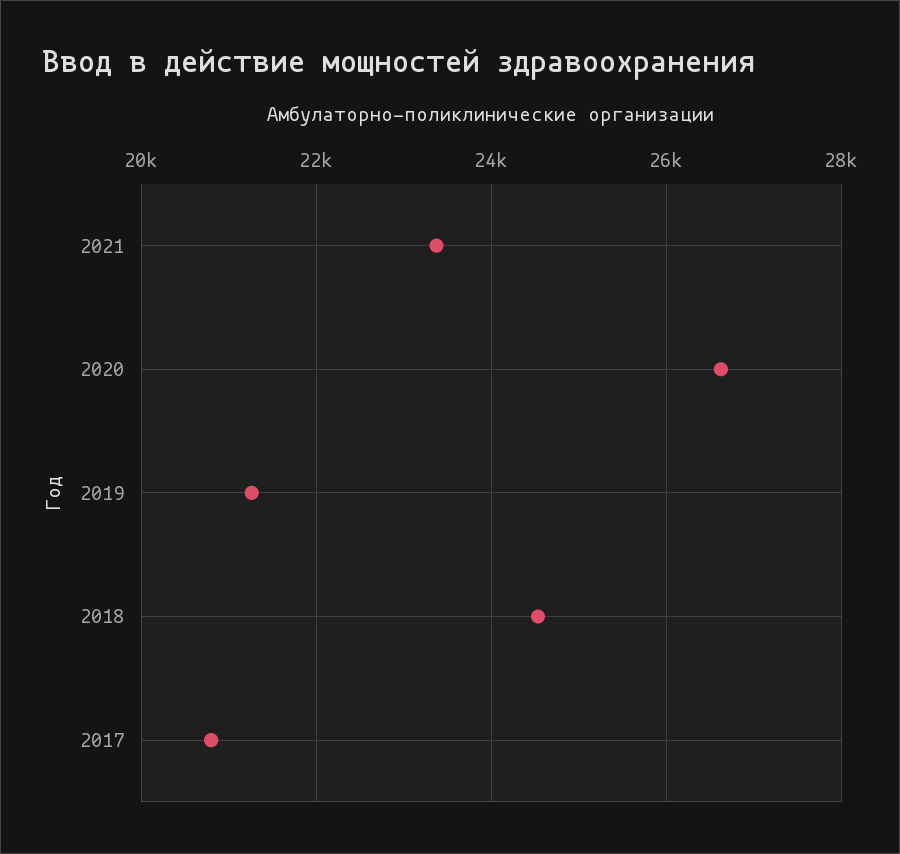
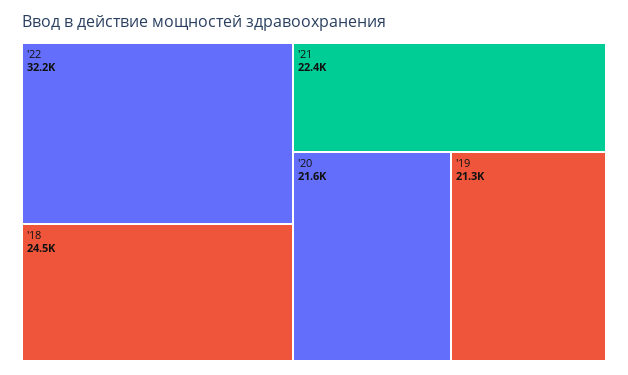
2021: 23400 -> 22400
2020: 26600 -> 21600
2017: 20800 -> none
'22: none -> 32200

